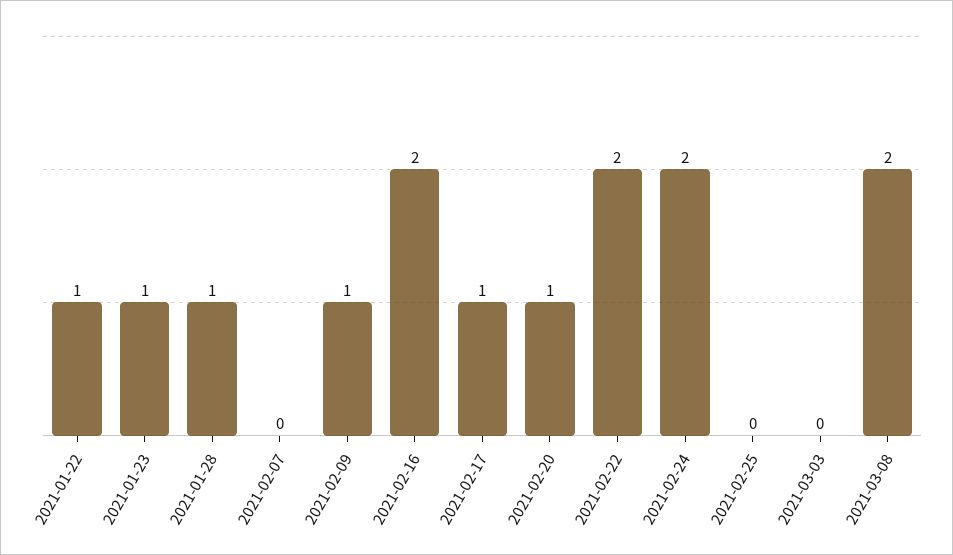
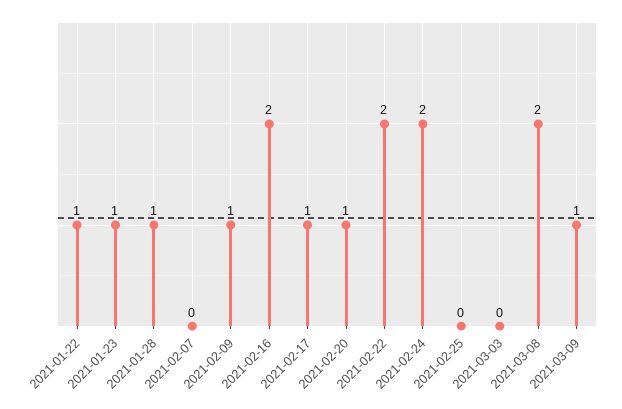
2021-03-09: none -> 1

